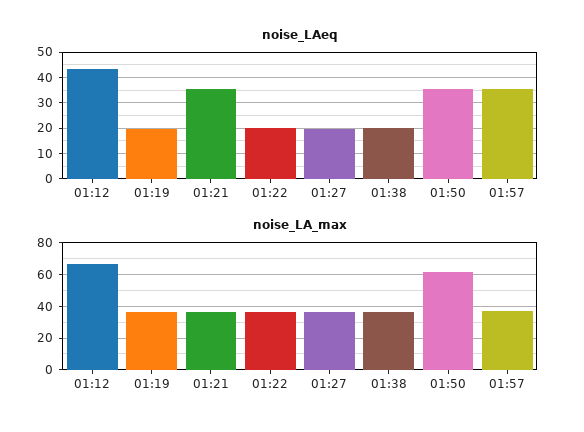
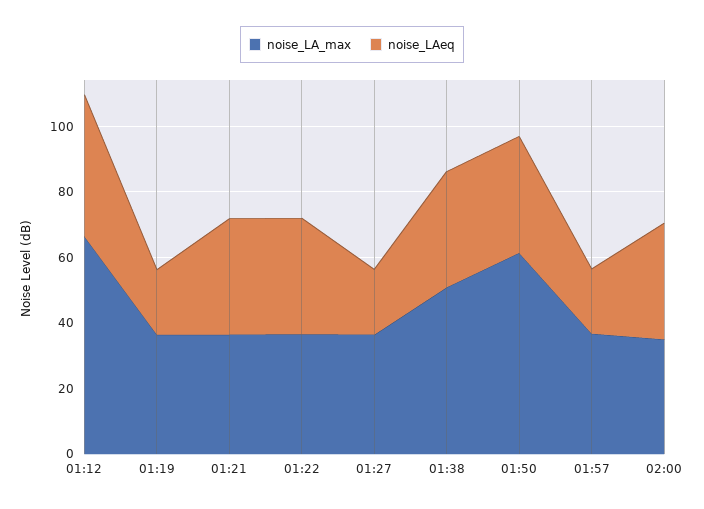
noise_LAeq, 01:22: 20 -> 35
noise_LAeq, 01:38: 20 -> 35
noise_LAeq, 01:57: 35 -> 20
noise_LA_max, 01:38: 35 -> 50
noise_LA_max, 02:00: none -> 35
noise_LAeq, 02:00: none -> 35

